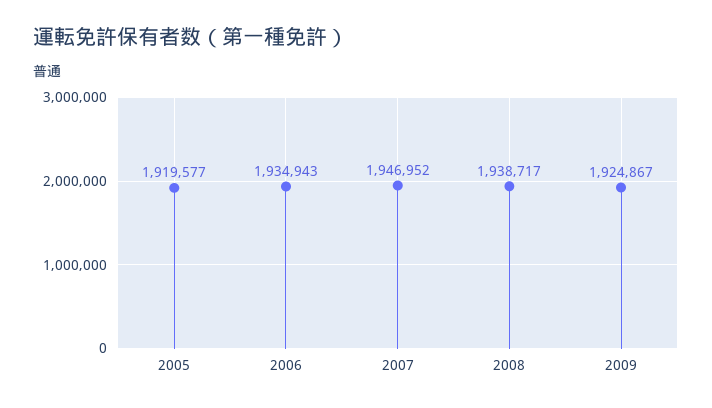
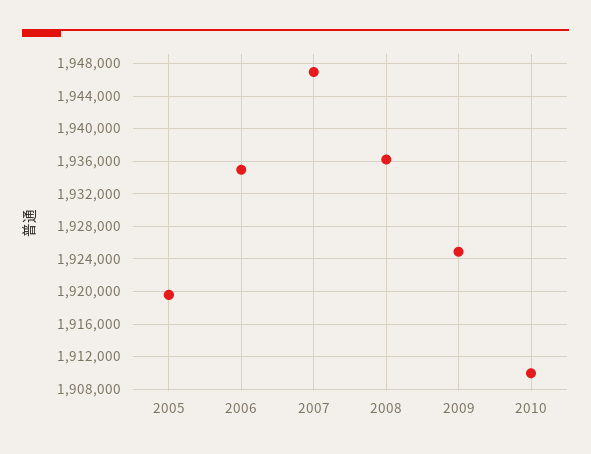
2008: 1938717 -> 1936000
2010: none -> 1910000

